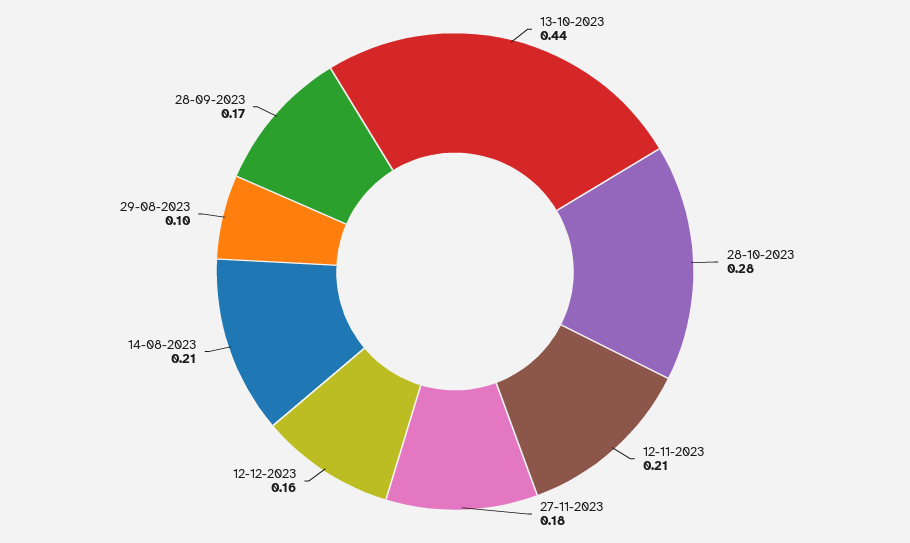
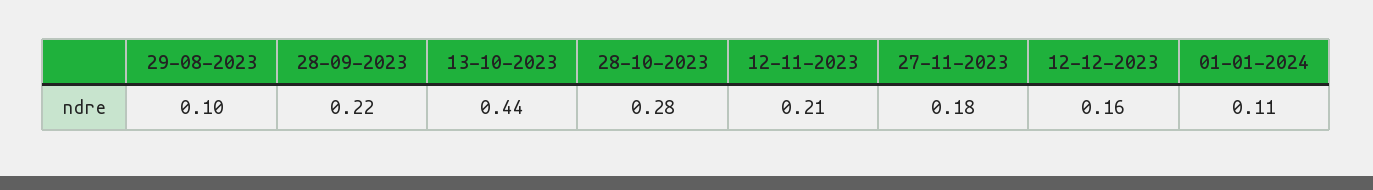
14-08-2023: 0.21 -> none
28-09-2023: 0.17 -> 0.22
01-01-2024: none -> 0.11

